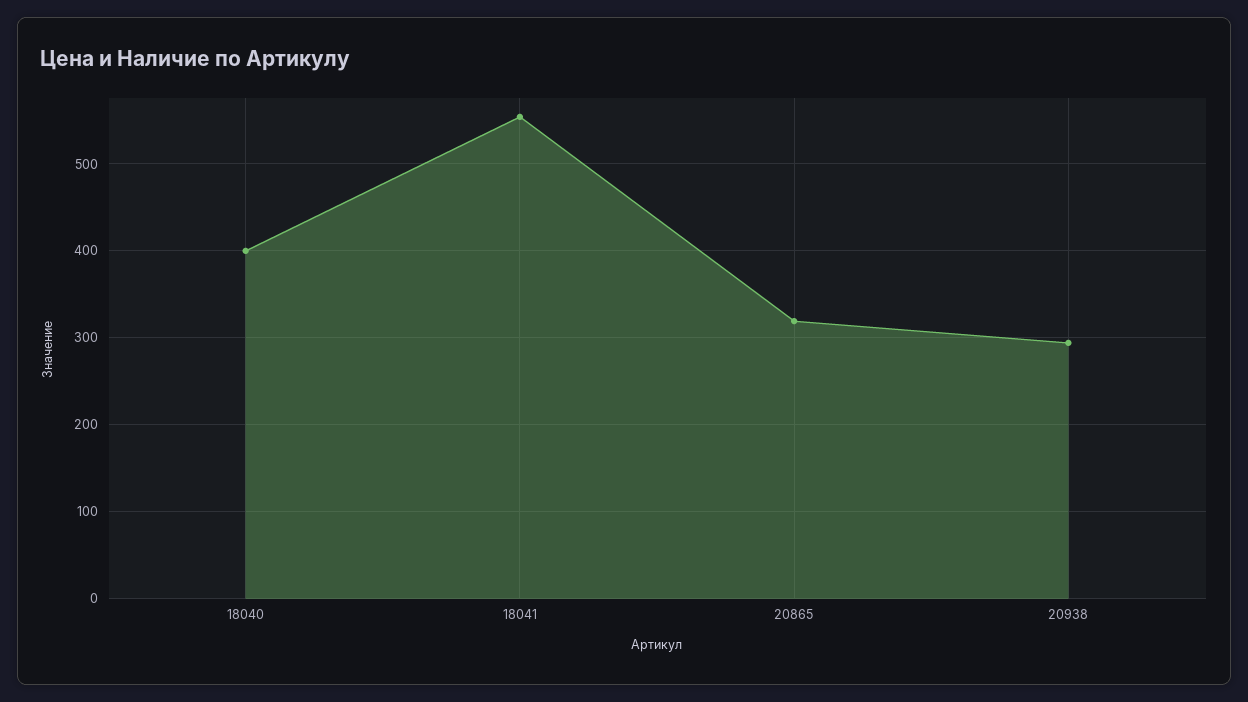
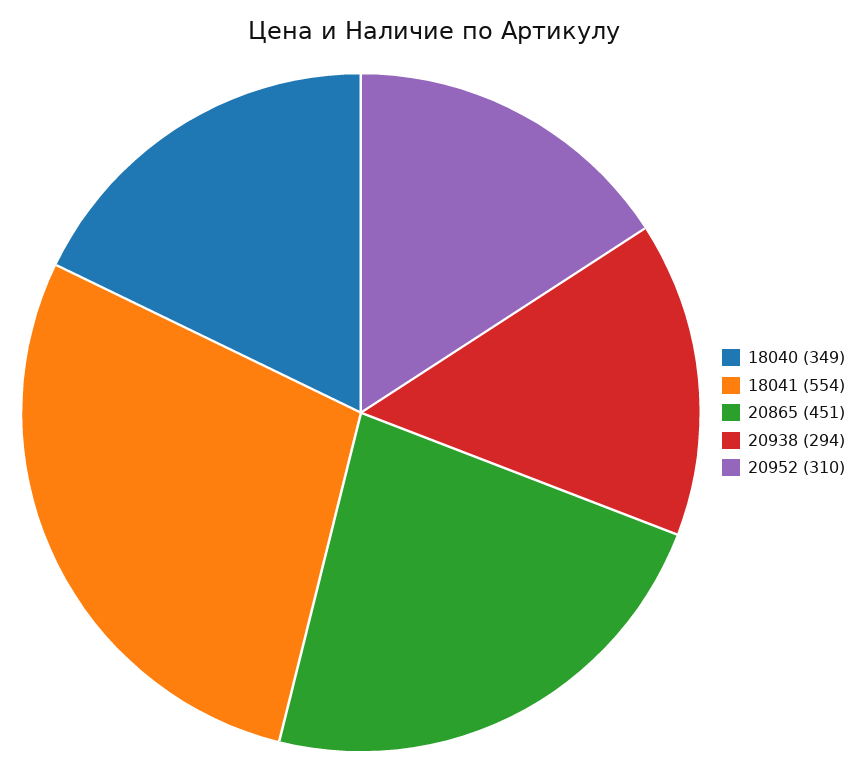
18040: 400 -> 349
20865: 320 -> 451
20952: none -> 310

